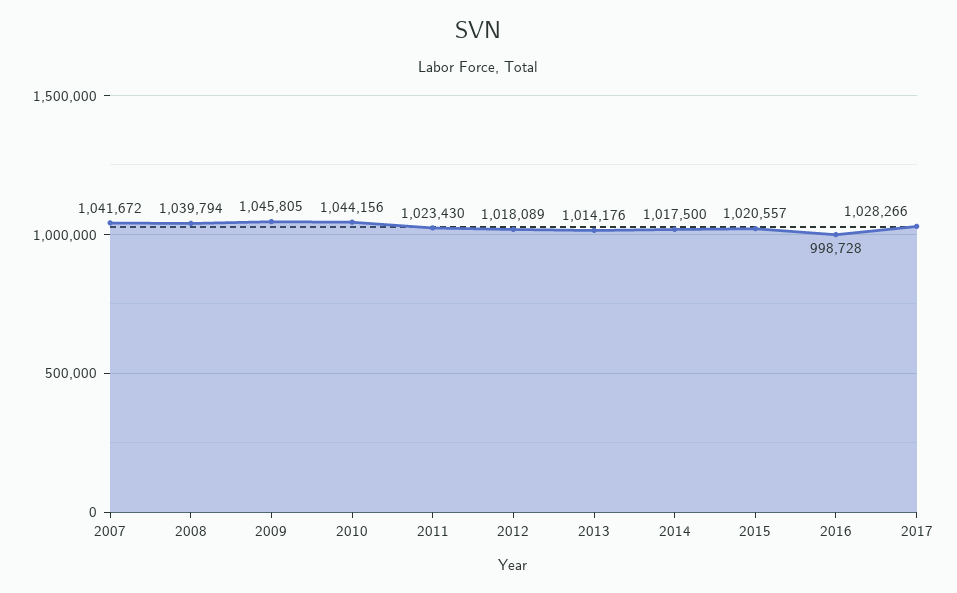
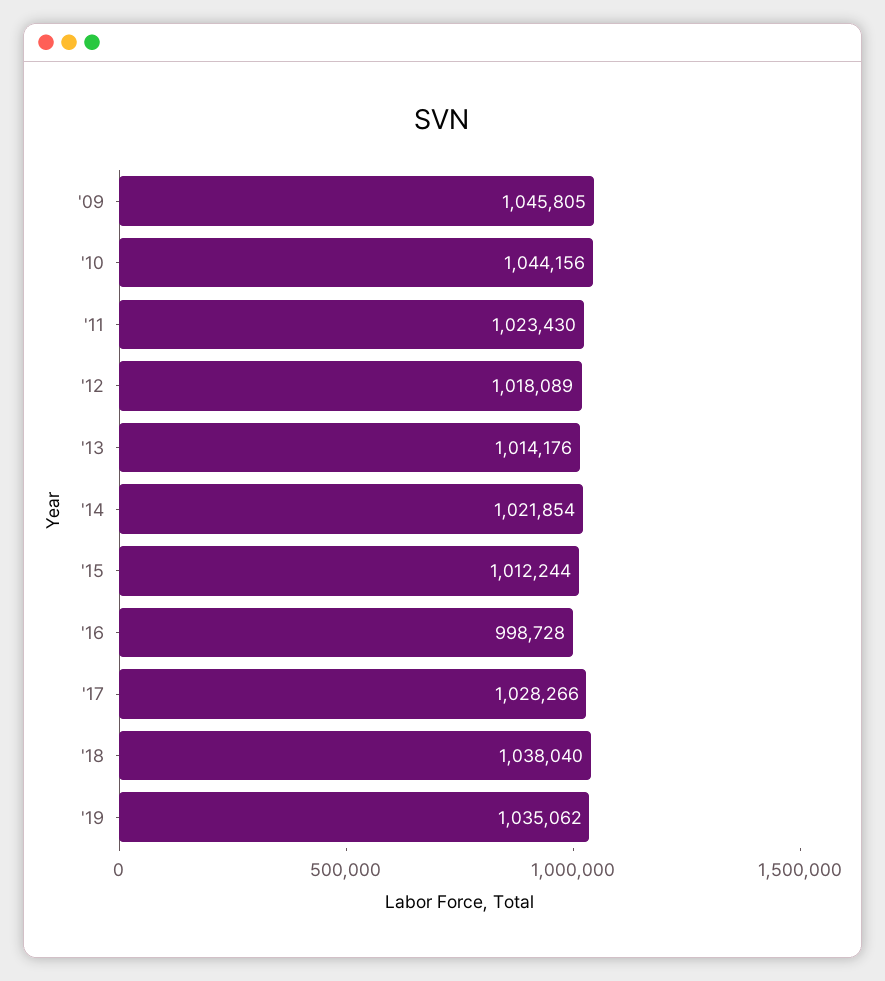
2007: 1041672 -> none
2008: 1039794 -> none
2014: 1017500 -> 1021854
2015: 1020557 -> 1012244
'18: none -> 1038040
'19: none -> 1035062

